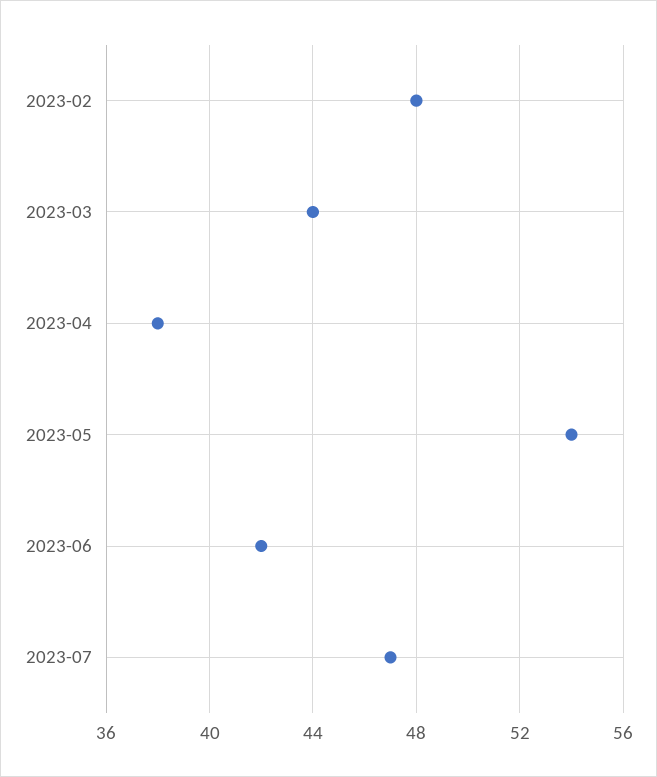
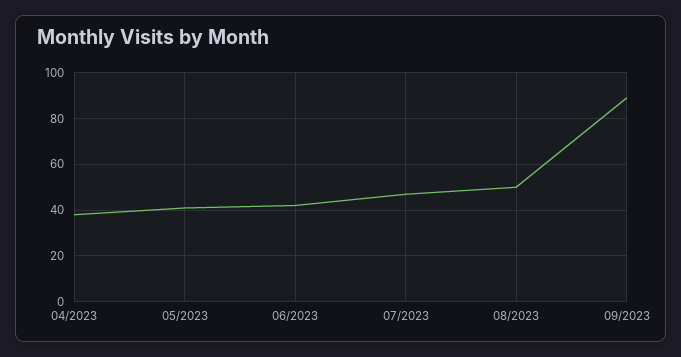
2023-02: 48 -> none
2023-03: 44 -> none
2023-05: 54 -> 40
08/2023: none -> 50
09/2023: none -> 90

